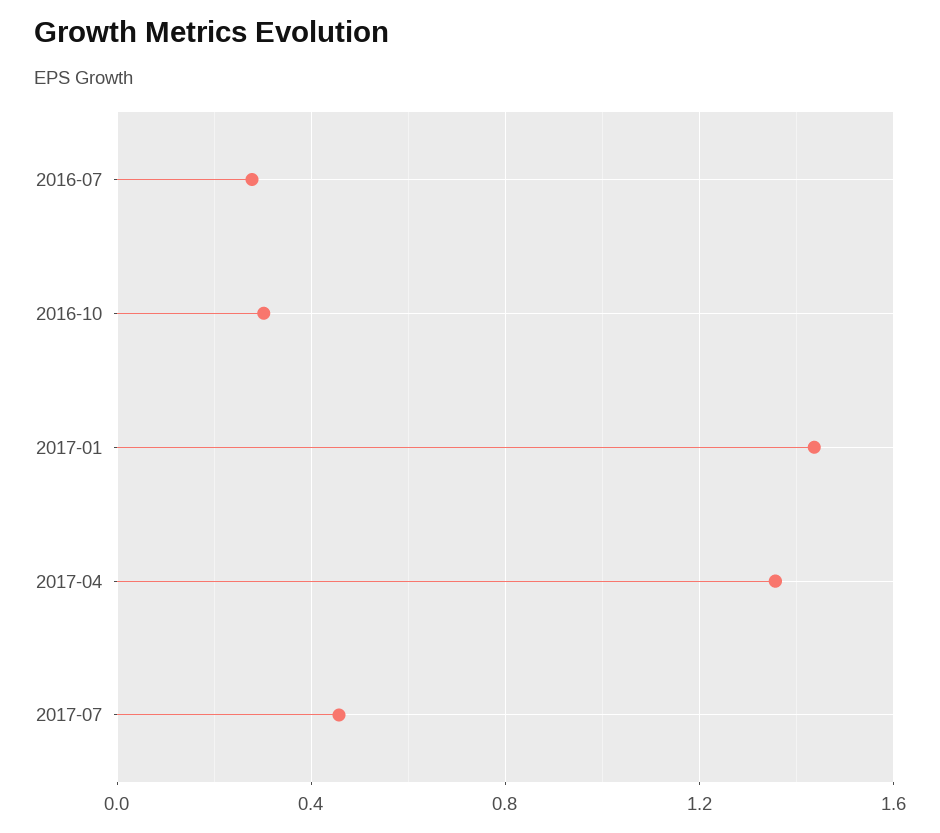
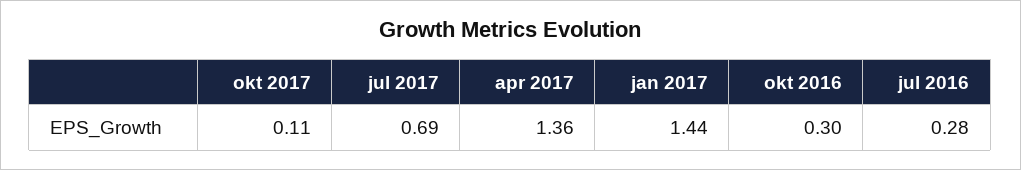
2017-07: 0.45 -> 0.69
okt 2017: none -> 0.11

